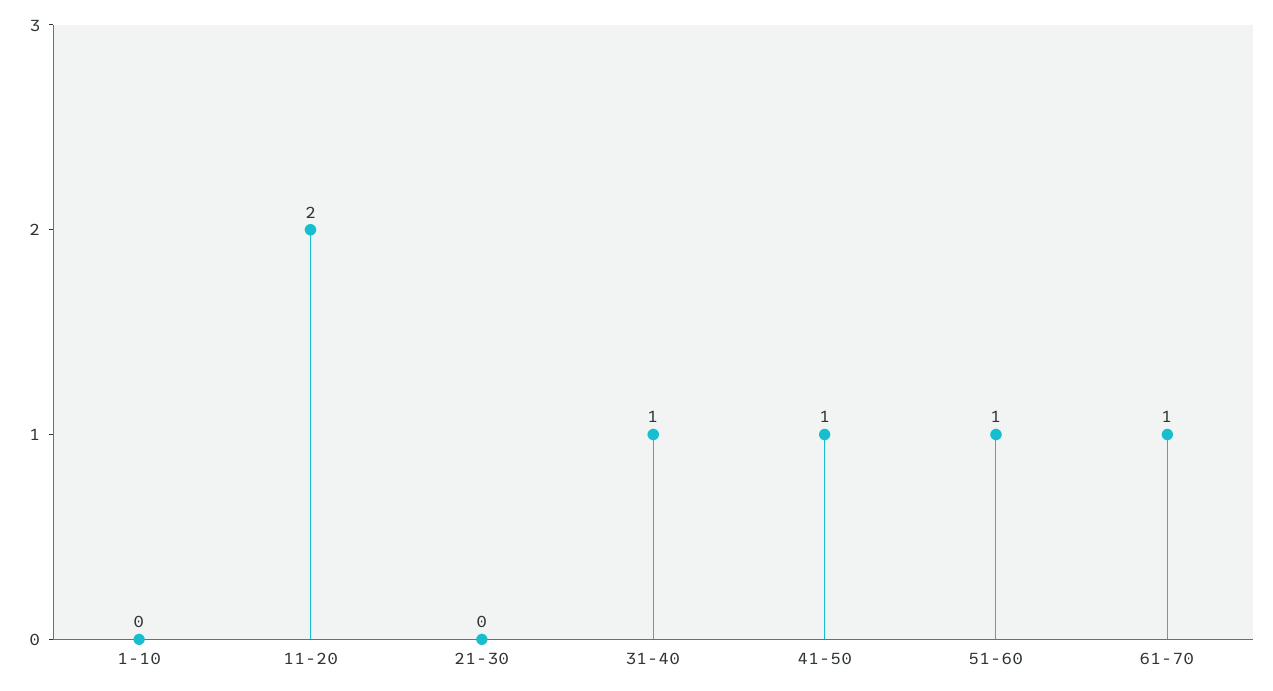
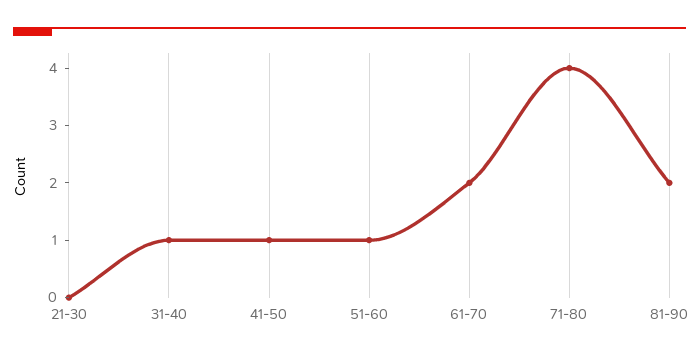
1-10: 0 -> none
11-20: 2 -> none
61-70: 1 -> 2
71-80: none -> 4
81-90: none -> 2

